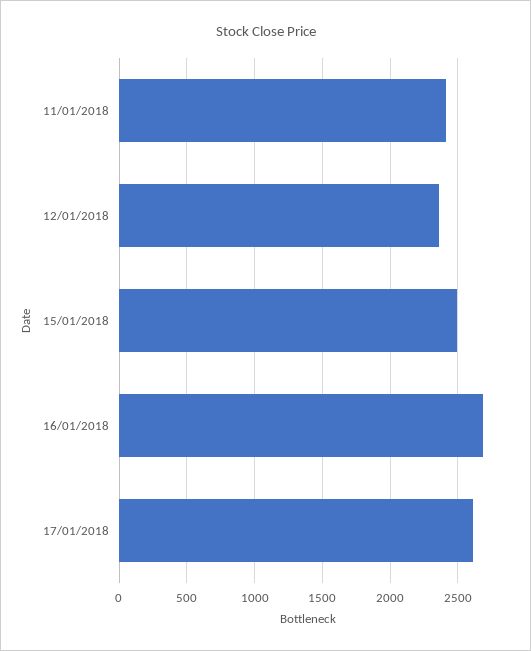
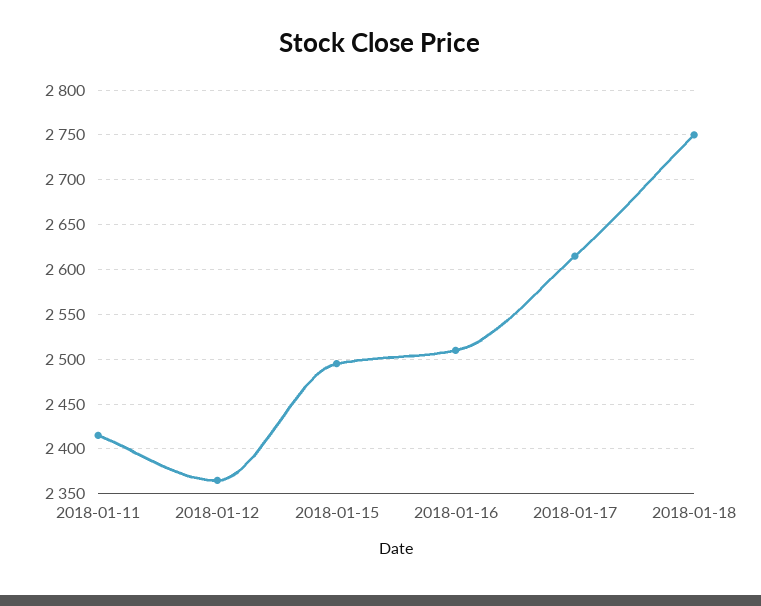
16/01/2018: 2700 -> 2510
2018-01-18: none -> 2750

